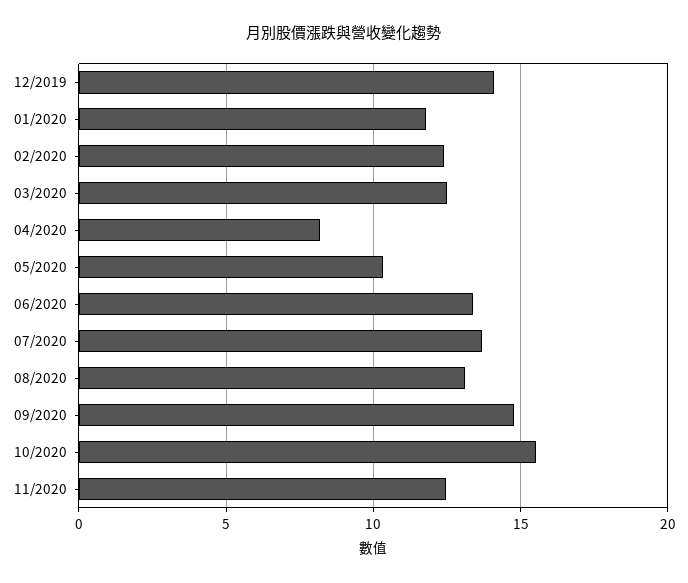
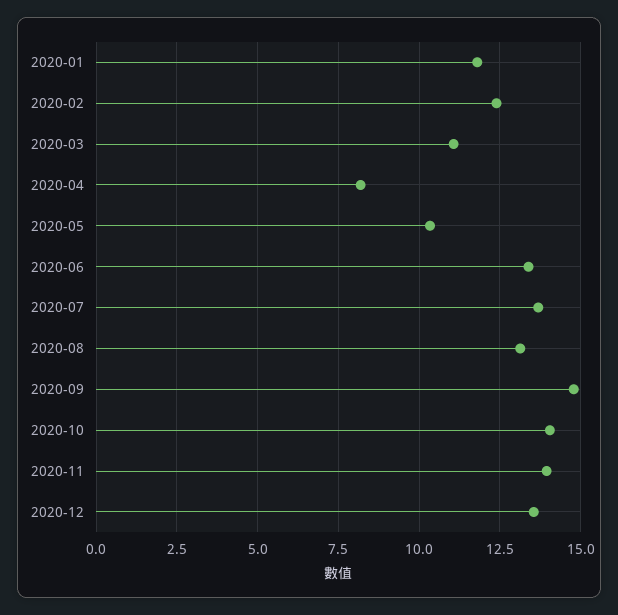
12/2019: 14 -> none
03/2020: 12.5 -> 11
10/2020: 15.5 -> 14
11/2020: 12.5 -> 14
2020-12: none -> 13.5

